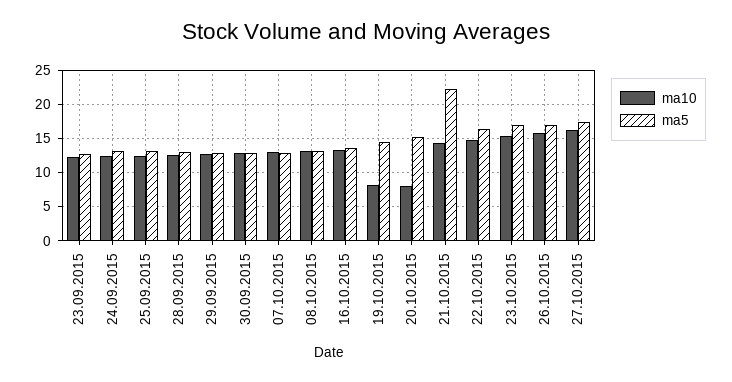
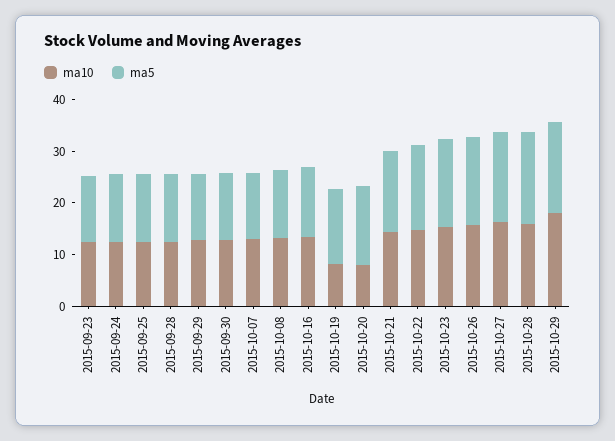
ma5, 21.10.2015: 22 -> 16
ma10, 2015-10-28: none -> 16
ma5, 2015-10-28: none -> 18
ma10, 2015-10-29: none -> 18
ma5, 2015-10-29: none -> 18

